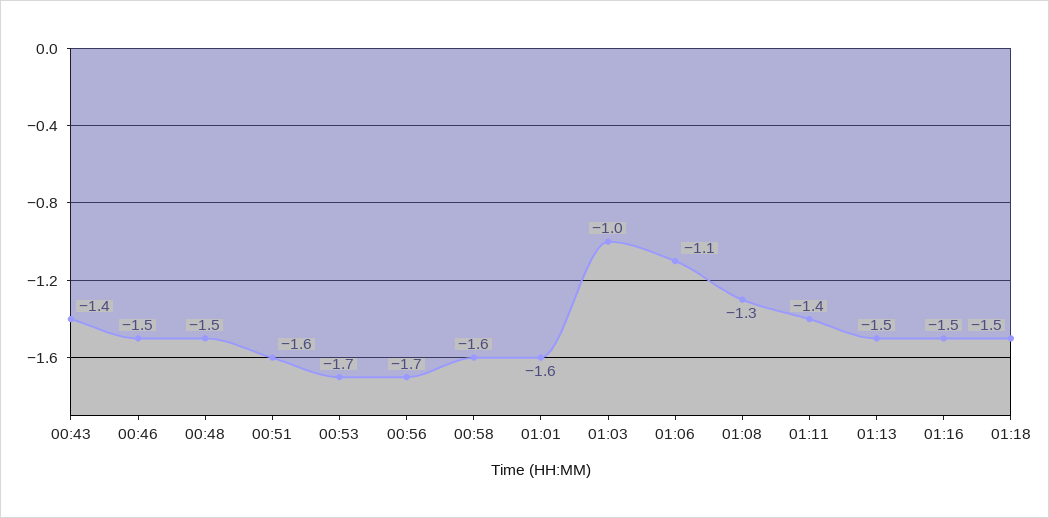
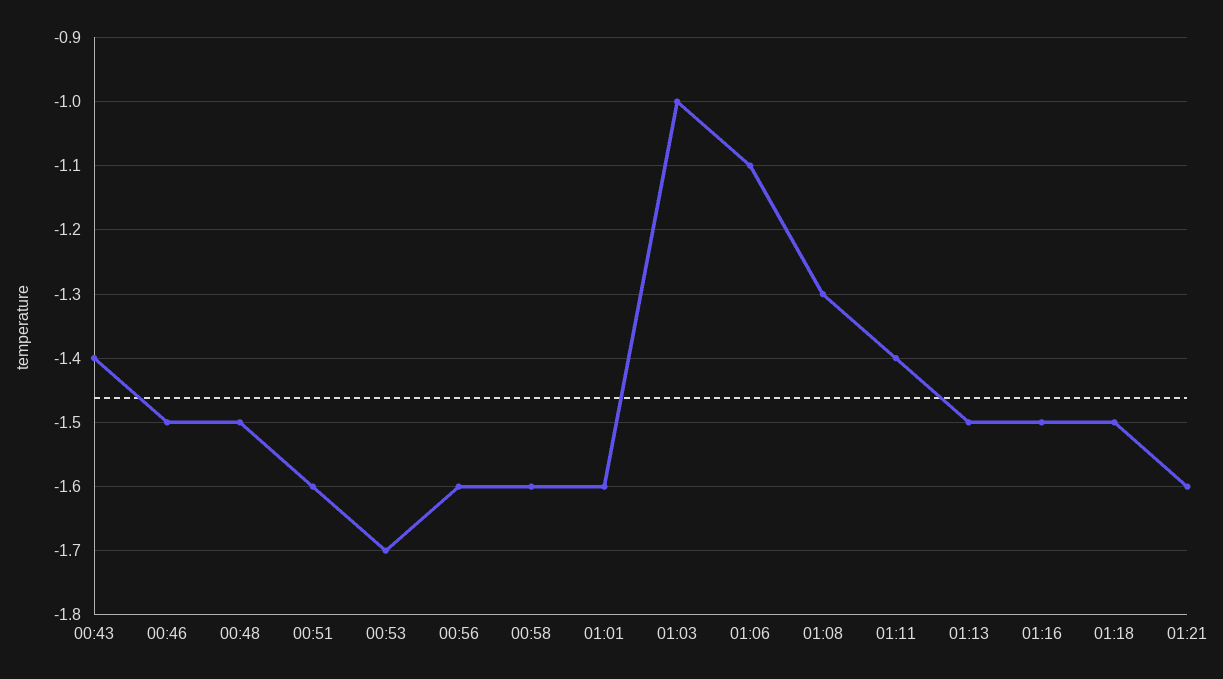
00:56: -1.7 -> -1.6
01:21: none -> -1.6

